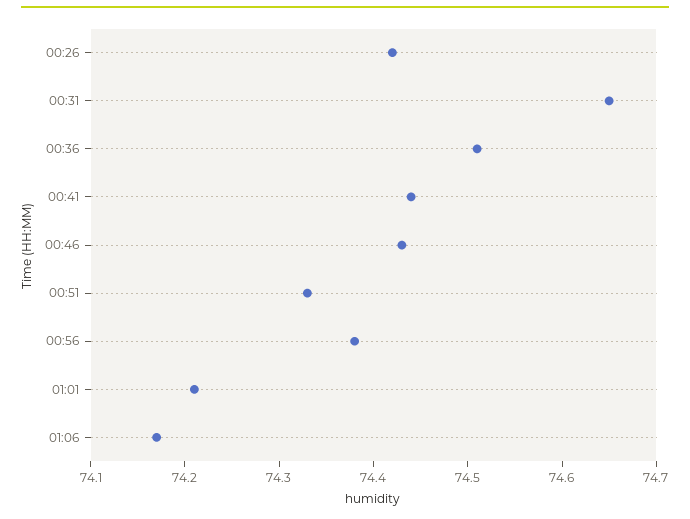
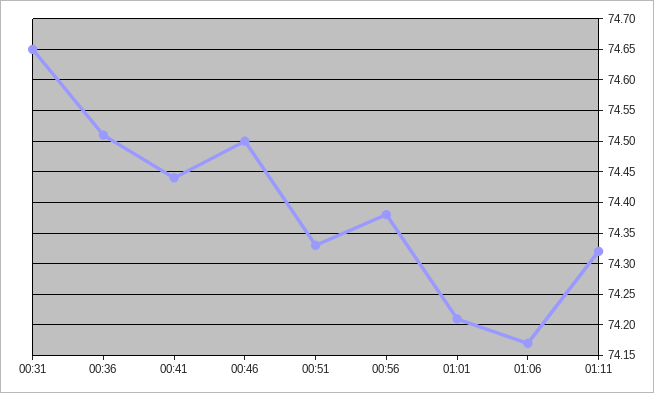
00:26: 74.42 -> none
00:46: 74.43 -> 74.5
01:11: none -> 74.32

